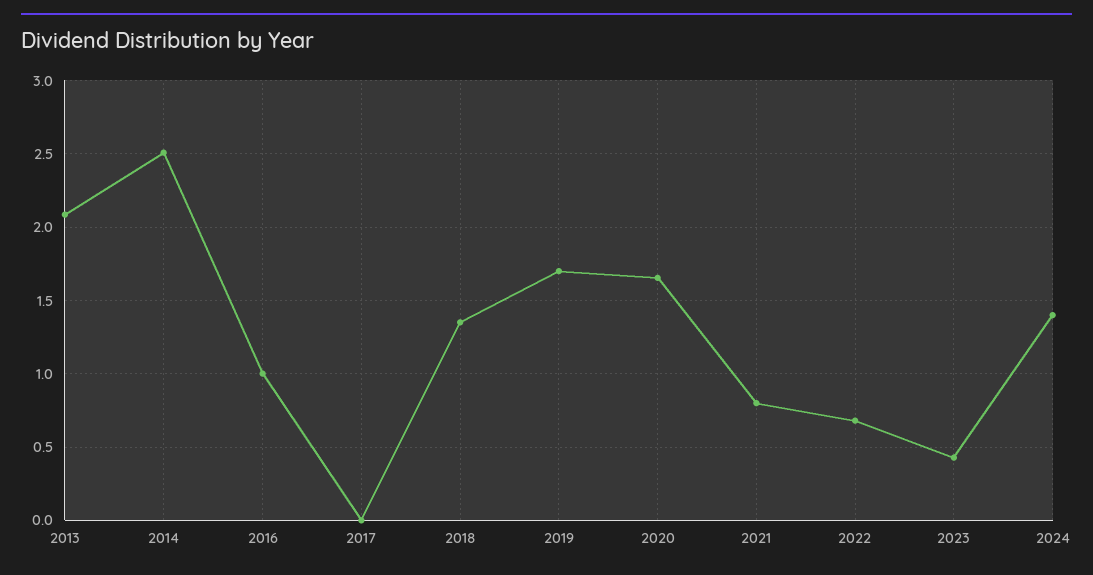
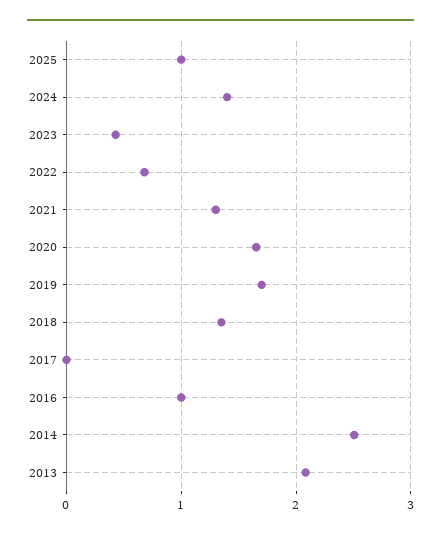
2021: 0.8 -> 1.3
2025: none -> 1

